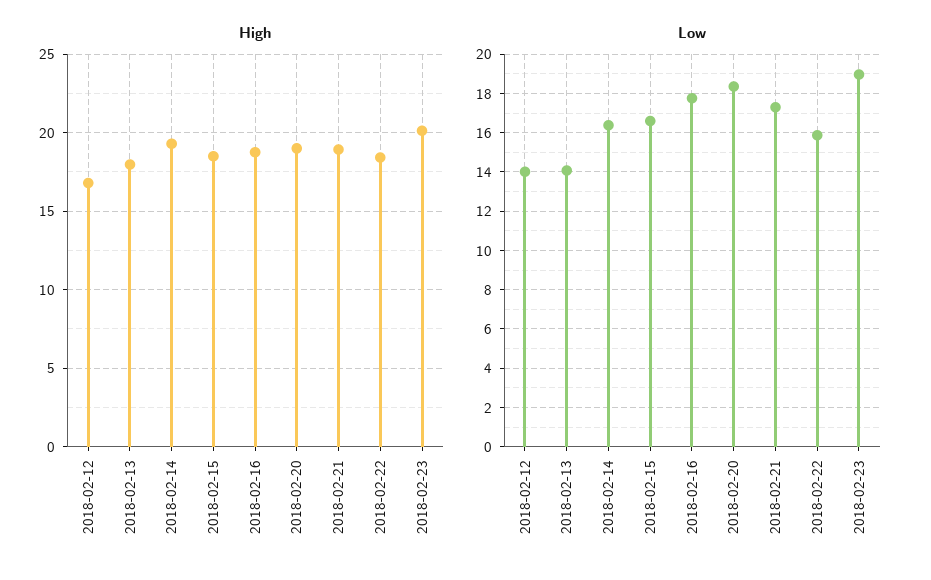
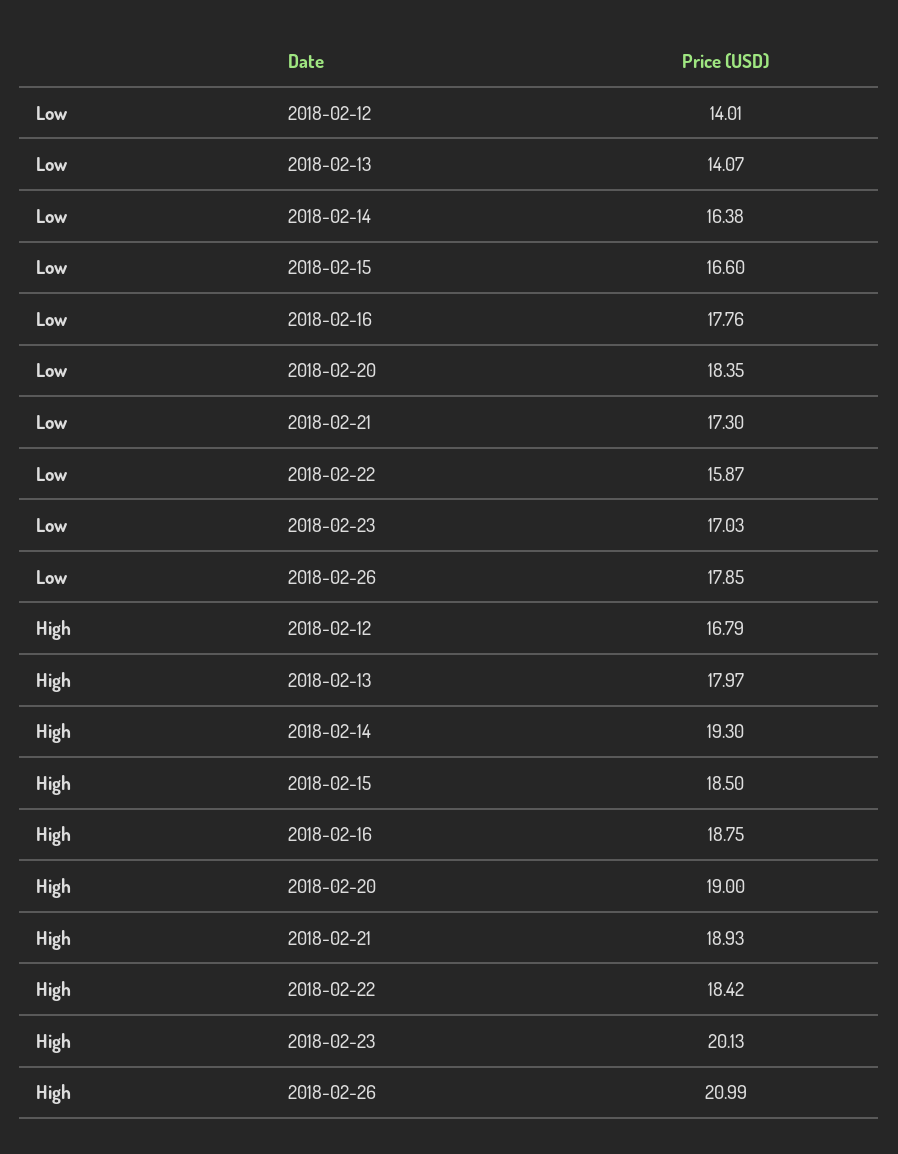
Low, 2018-02-23: 19 -> 17.03
Low, 2018-02-26: none -> 17.85
High, 2018-02-26: none -> 20.99

